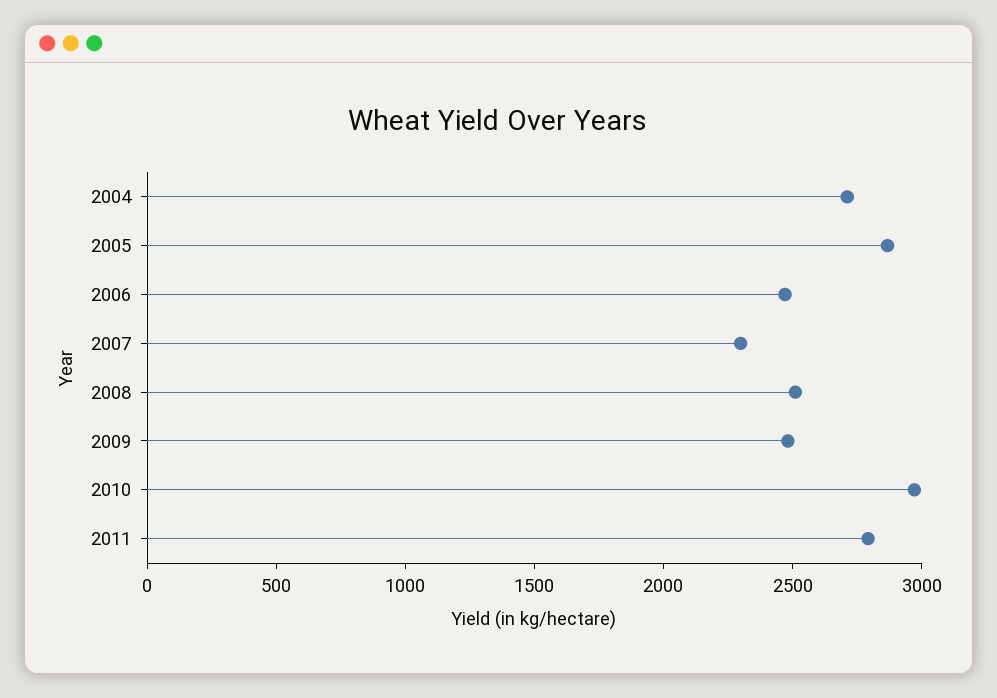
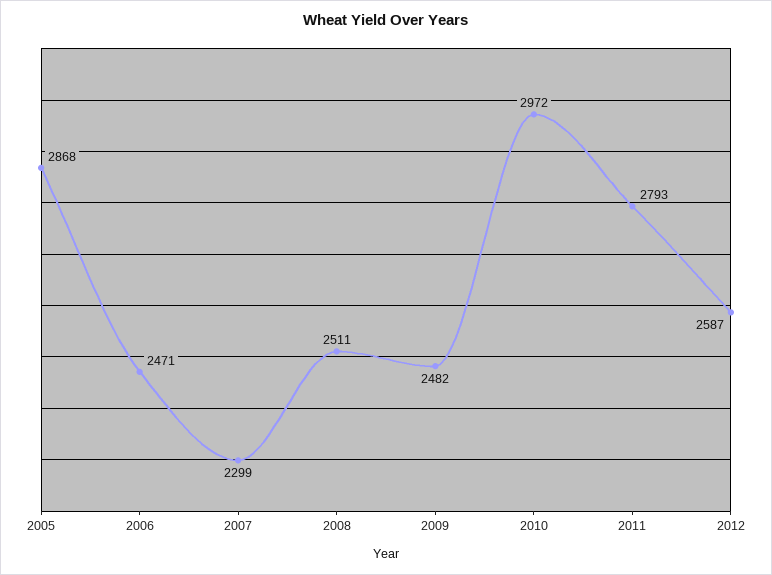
2004: 2700 -> none
2012: none -> 2587

